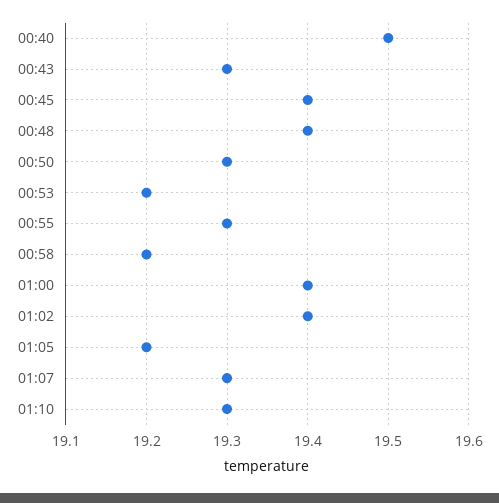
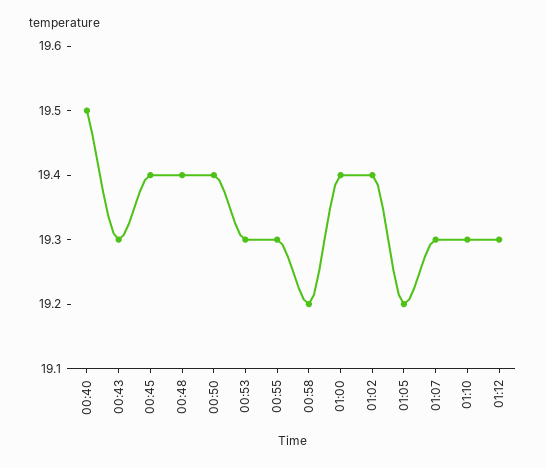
00:50: 19.3 -> 19.4
00:53: 19.2 -> 19.3
01:12: none -> 19.3

